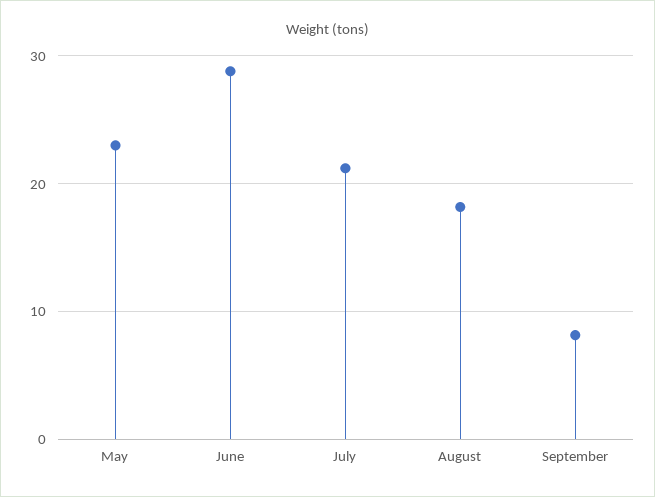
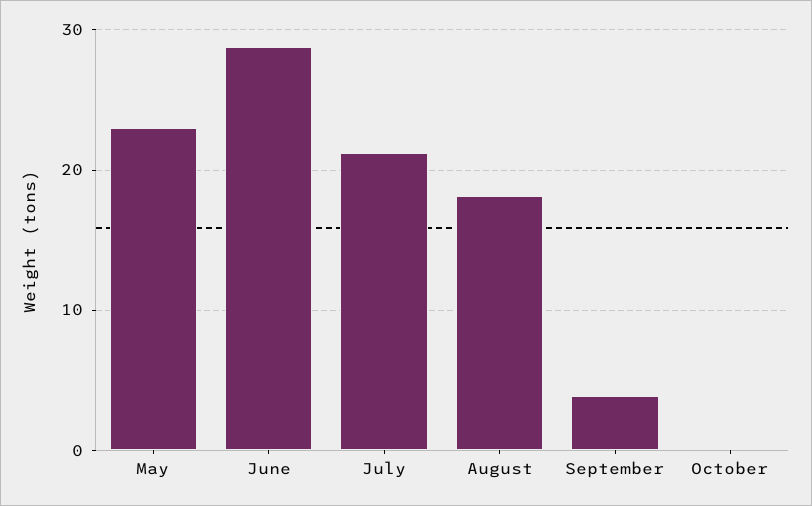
September: 8 -> 4
October: none -> 0

